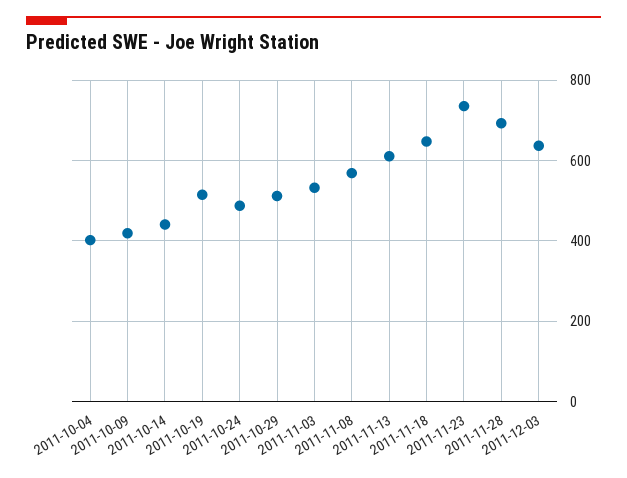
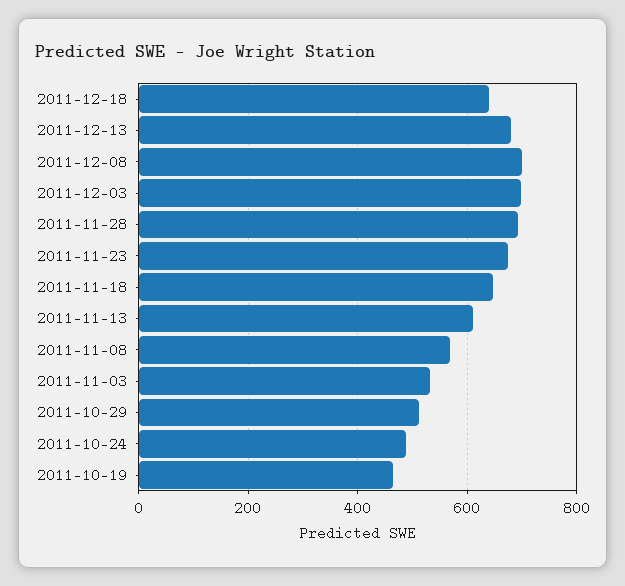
2011-10-04: 400 -> none
2011-10-09: 420 -> none
2011-10-14: 440 -> none
2011-10-19: 520 -> 460
2011-11-23: 740 -> 680
2011-12-03: 640 -> 700
2011-12-18: none -> 640
2011-12-13: none -> 680
2011-12-08: none -> 700

